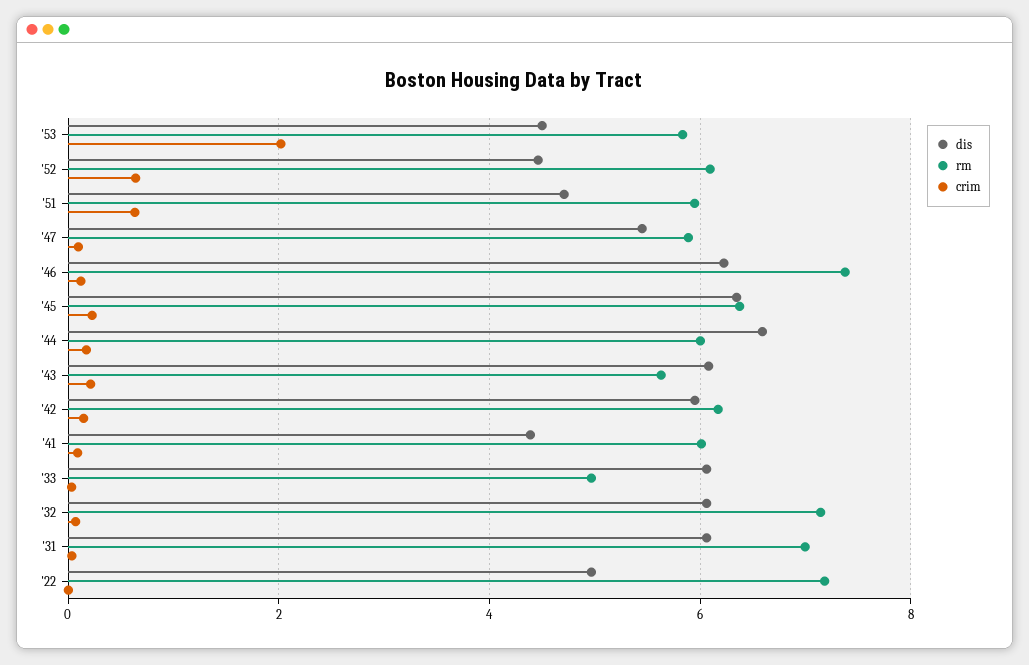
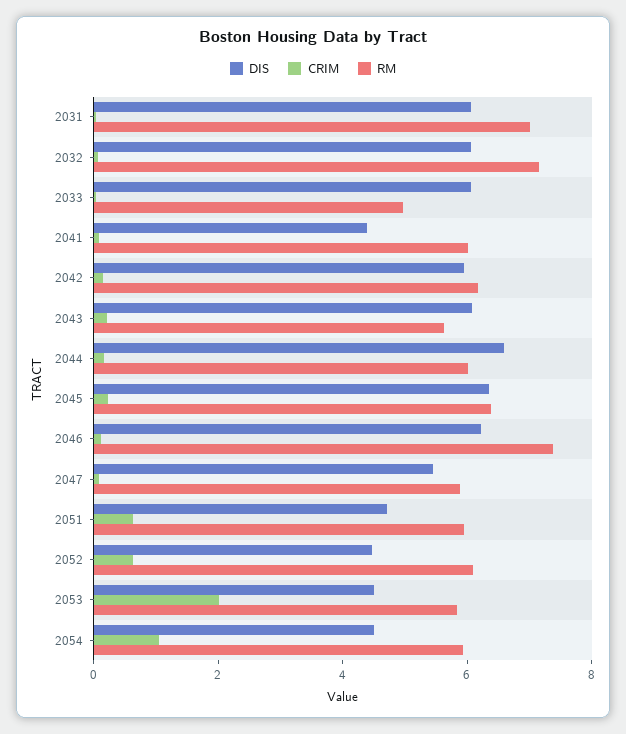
dis, '22: 5 -> none
rm, '22: 7.2 -> none
crim, '22: 0 -> none
dis, 2054: none -> 4.5
crim, 2054: none -> 1
rm, 2054: none -> 6

